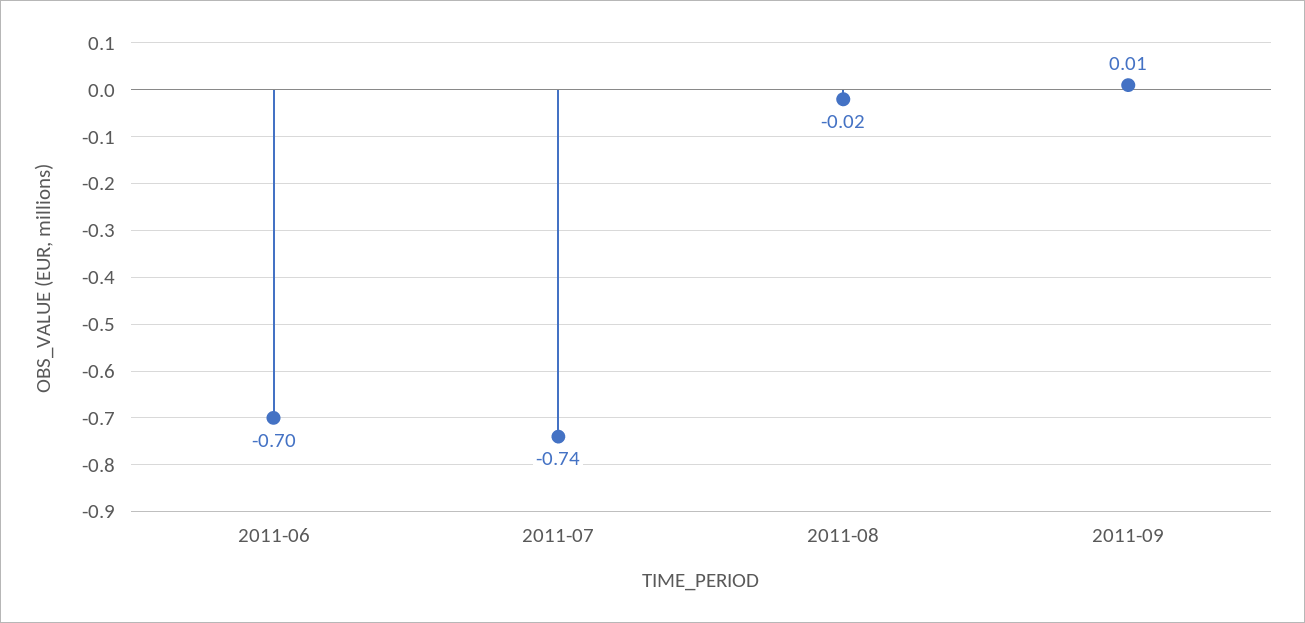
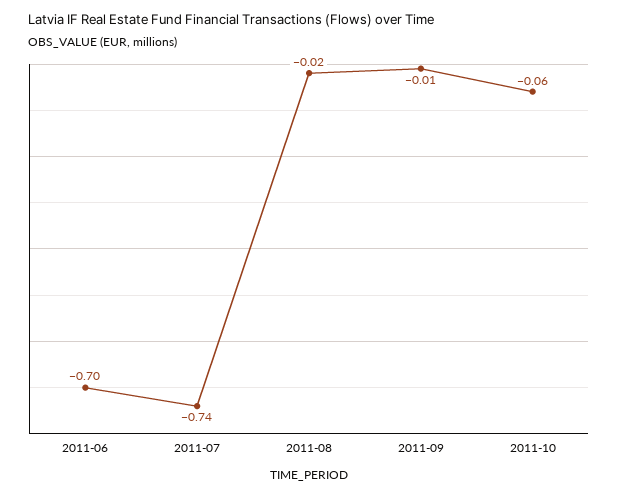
2011-09: 0.01 -> -0.01
2011-10: none -> -0.06

